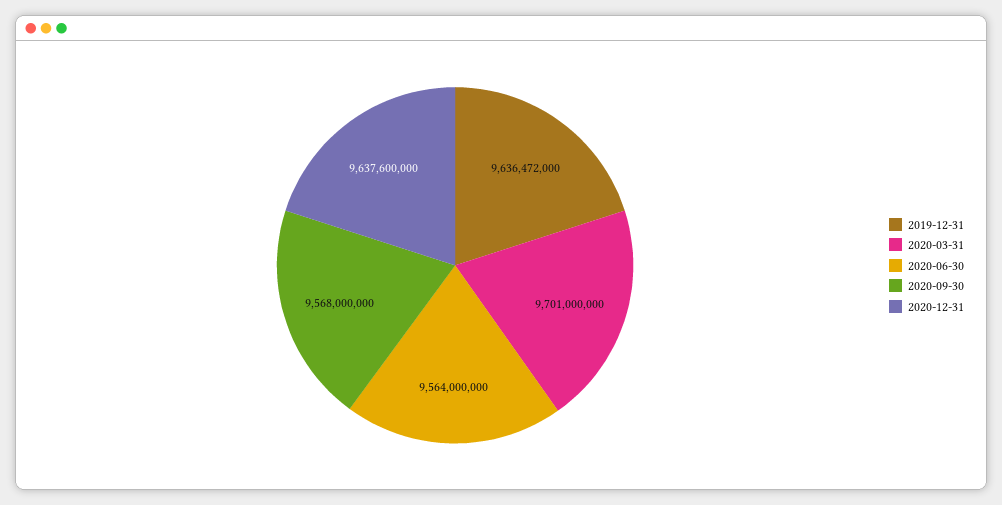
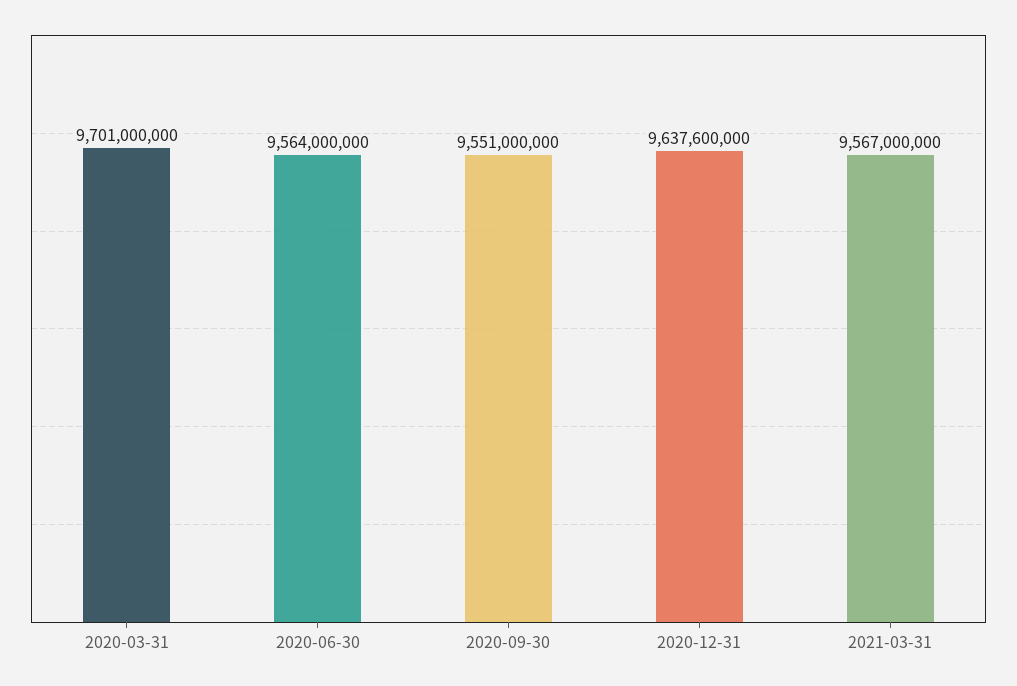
2019-12-31: 9636472000 -> none
2020-09-30: 9568000000 -> 9551000000
2021-03-31: none -> 9567000000

